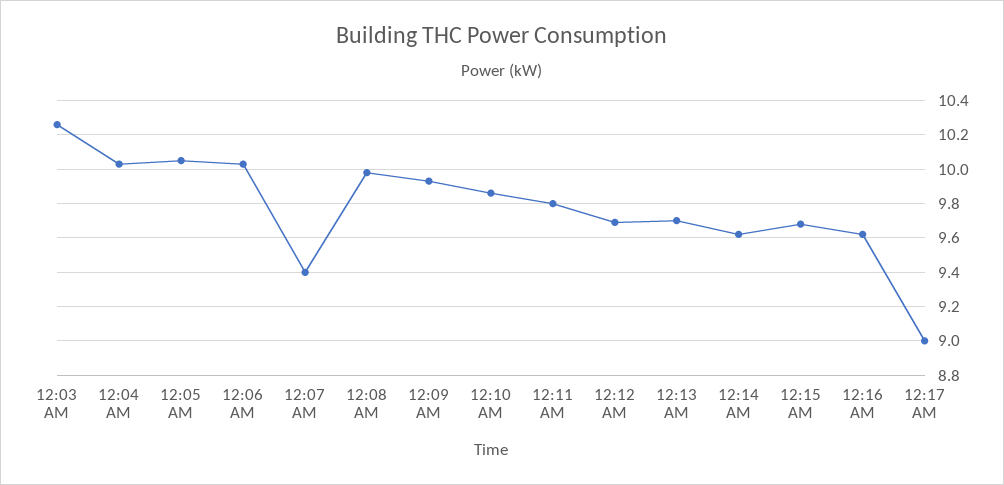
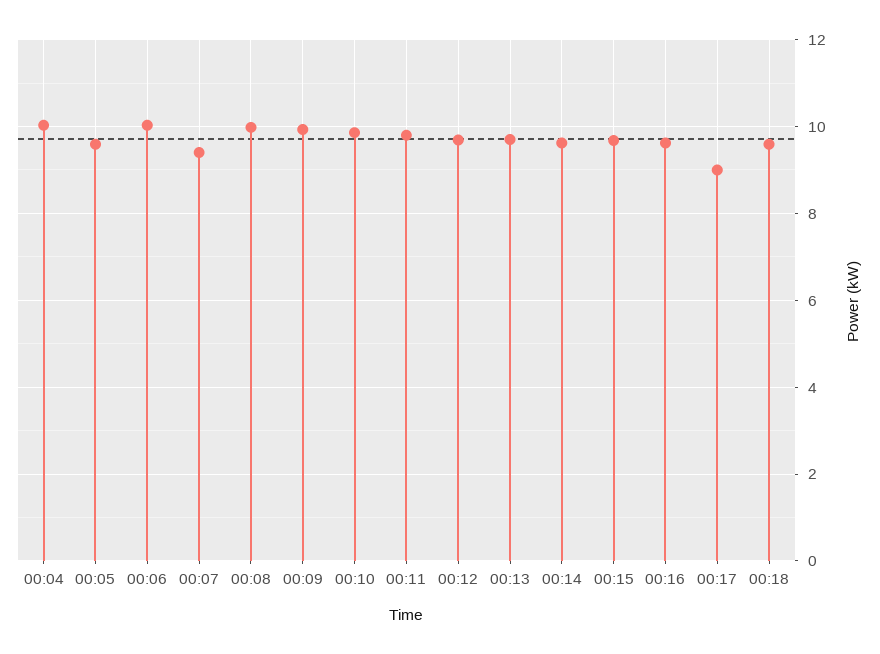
12:03 AM: 10.25 -> none
12:05 AM: 10.05 -> 9.6
00:18: none -> 9.6

